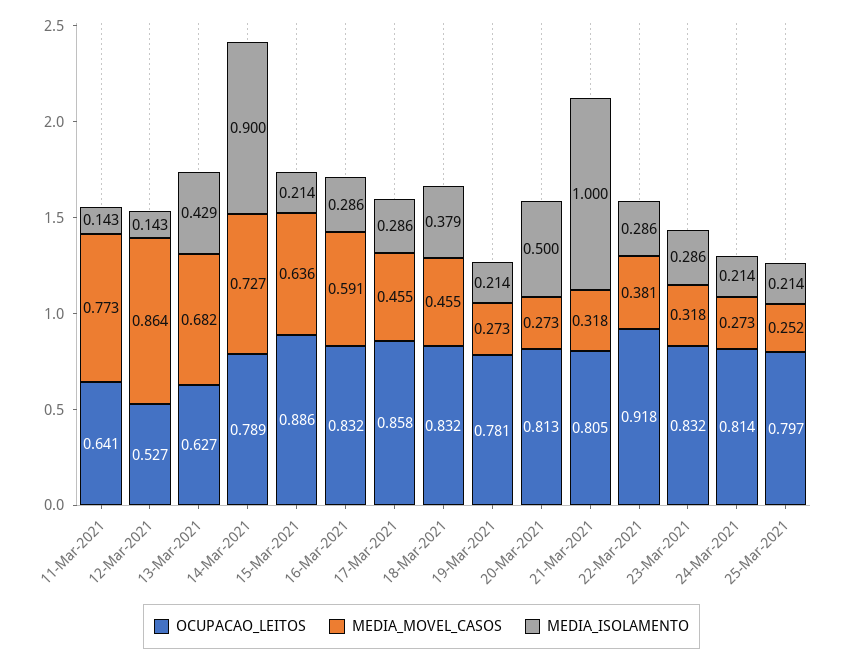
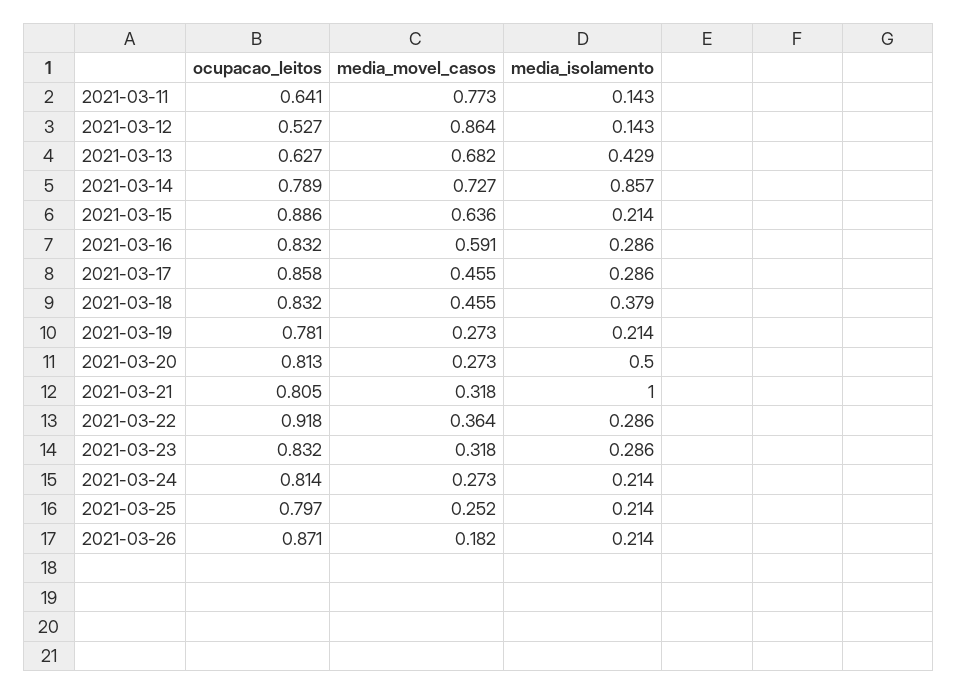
MEDIA_ISOLAMENTO, 14-Mar-2021: 0.9 -> 0.857
MEDIA_MOVEL_CASOS, 22-Mar-2021: 0.381 -> 0.364
OCUPACAO_LEITOS, 2021-03-26: none -> 0.871
MEDIA_MOVEL_CASOS, 2021-03-26: none -> 0.182
MEDIA_ISOLAMENTO, 2021-03-26: none -> 0.214

